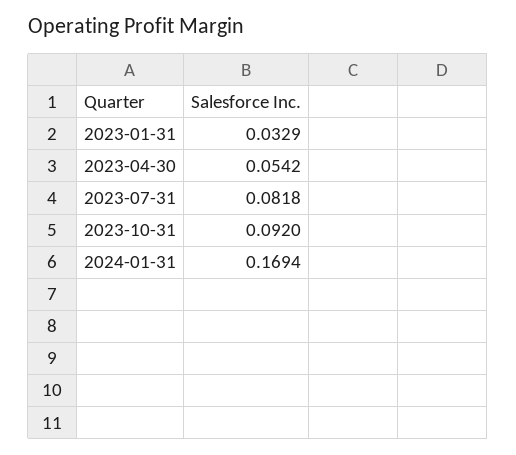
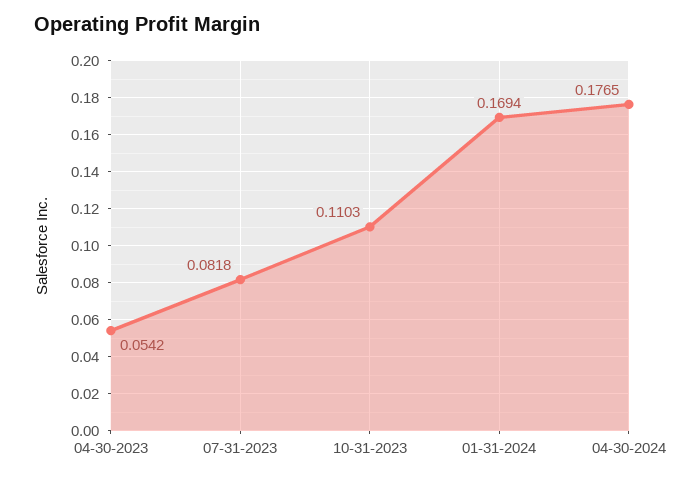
2023-01-31: 0.0329 -> none
2023-10-31: 0.092 -> 0.1103
04-30-2024: none -> 0.1765

